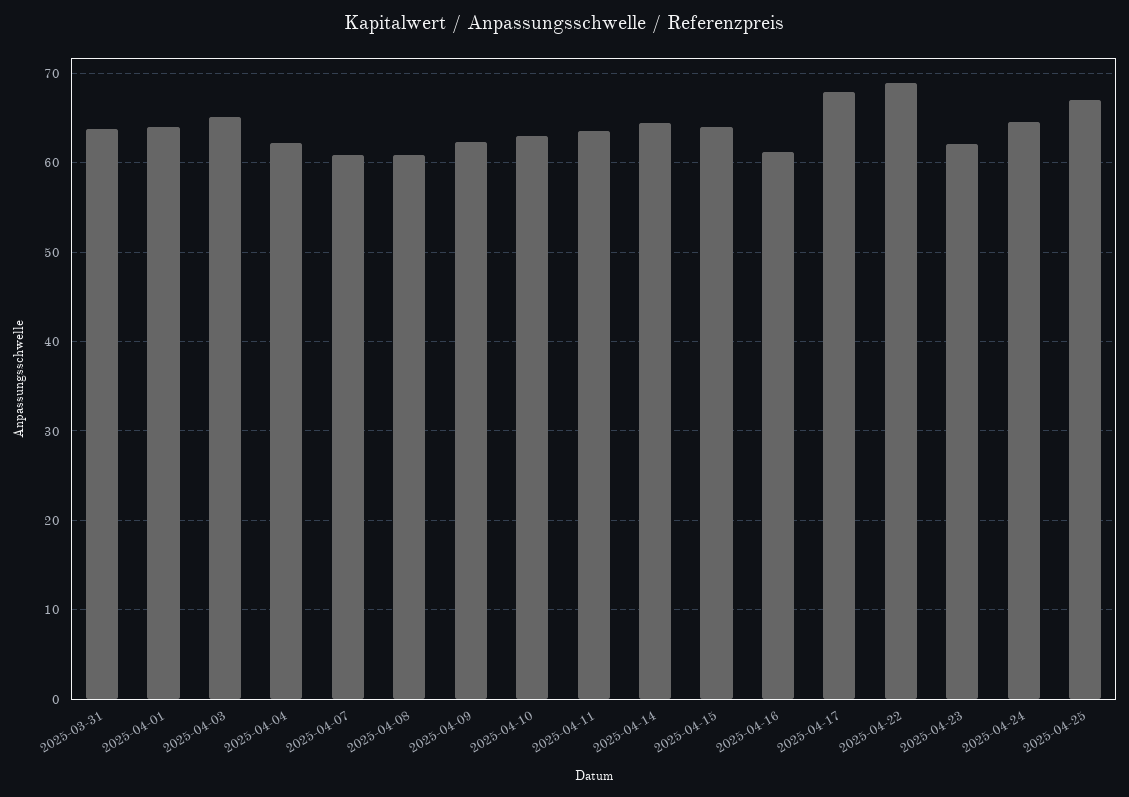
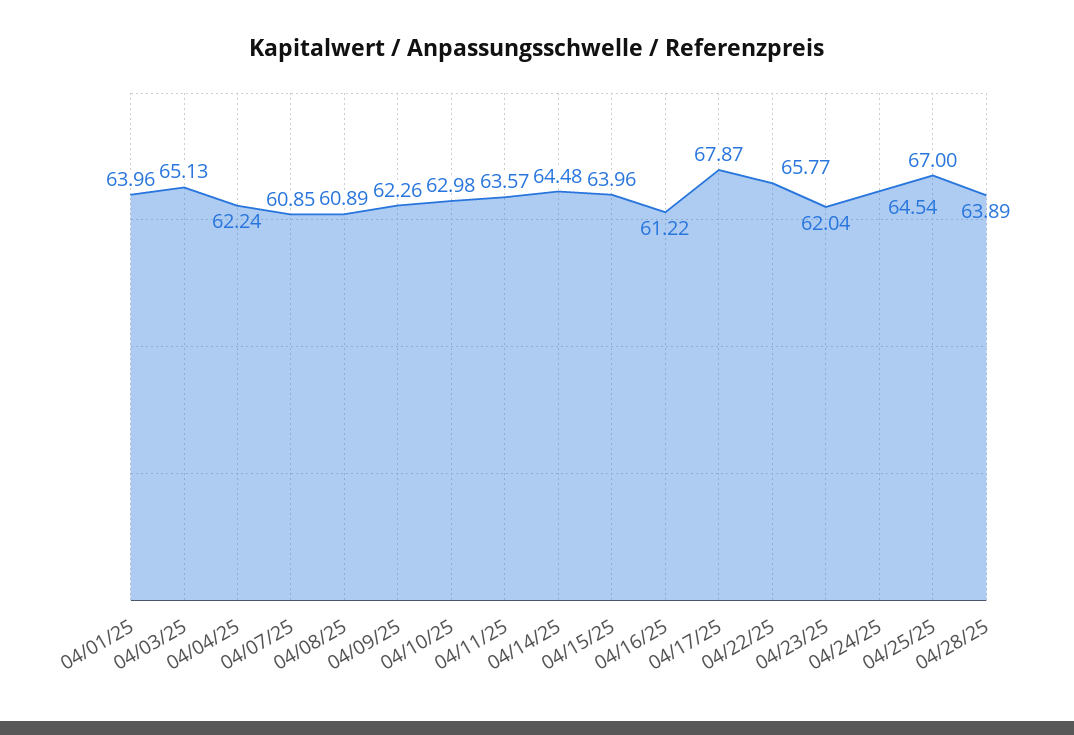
2025-03-31: 64 -> none
2025-04-22: 69 -> 65.77
04/28/25: none -> 63.89

